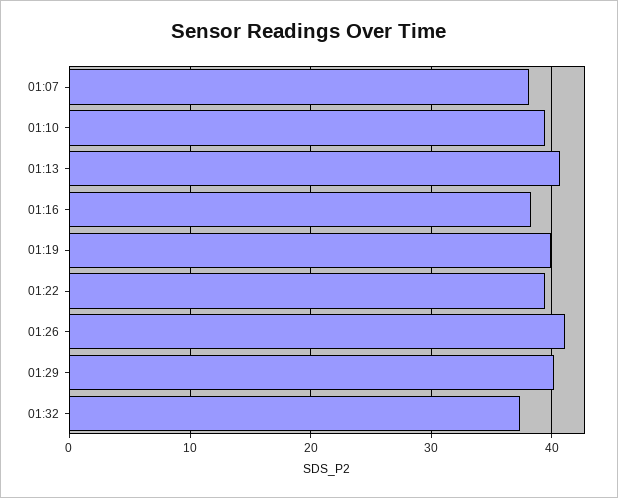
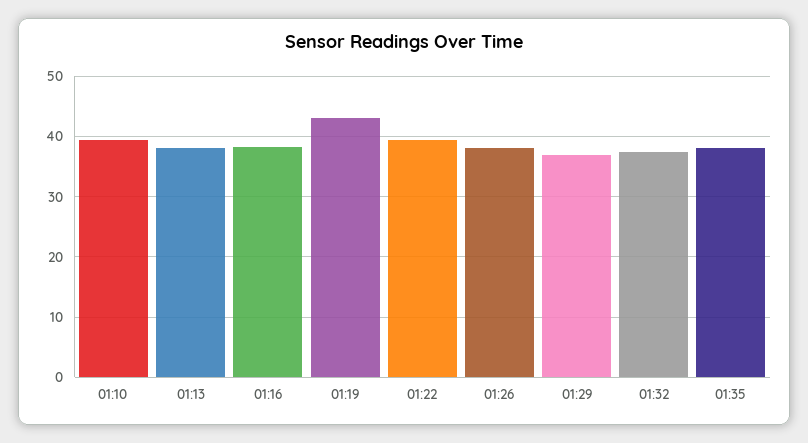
01:07: 38 -> none
01:13: 41 -> 38
01:19: 40 -> 43
01:26: 41 -> 38
01:29: 40 -> 37
01:35: none -> 38

